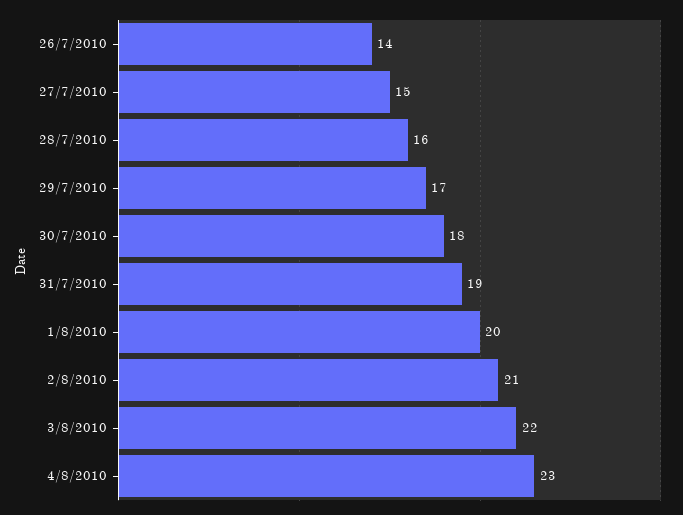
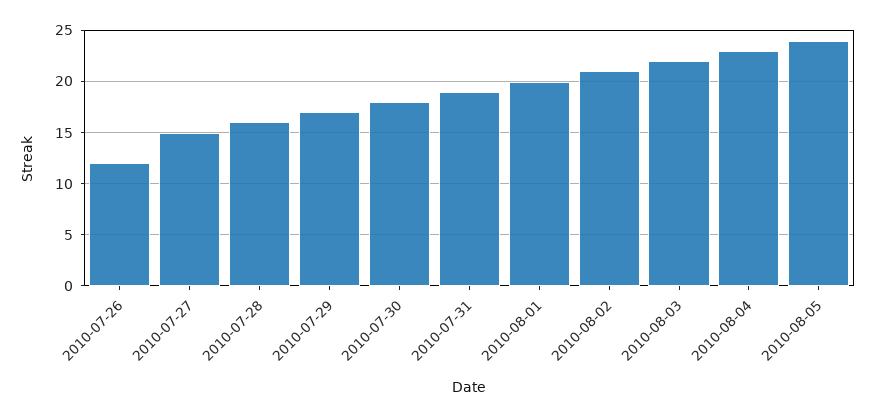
26/7/2010: 14 -> 12
2010-08-05: none -> 24

